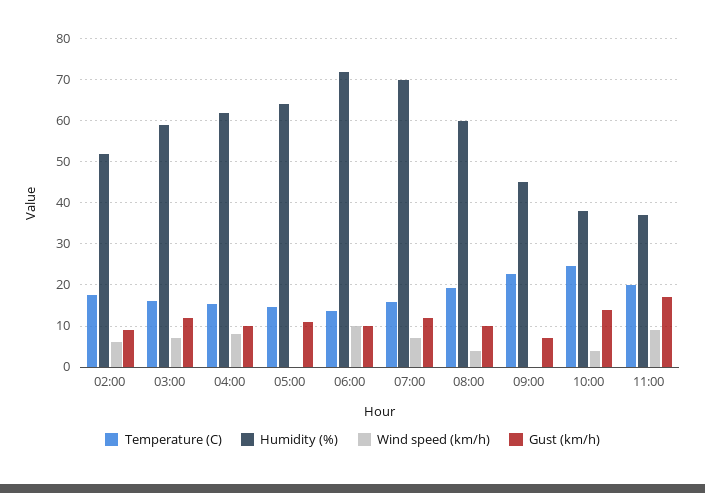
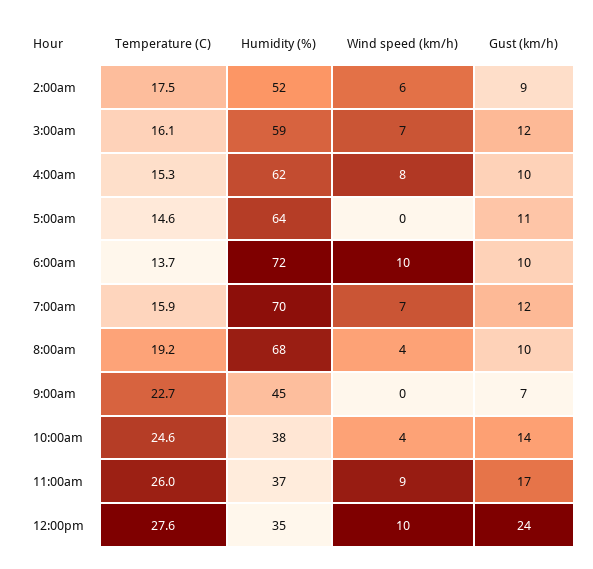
Humidity (%), 08:00: 60 -> 68
Temperature (C), 11:00: 20 -> 26
Temperature (C), 12:00pm: none -> 27.6
Humidity (%), 12:00pm: none -> 35
Wind speed (km/h), 12:00pm: none -> 10
Gust (km/h), 12:00pm: none -> 24

